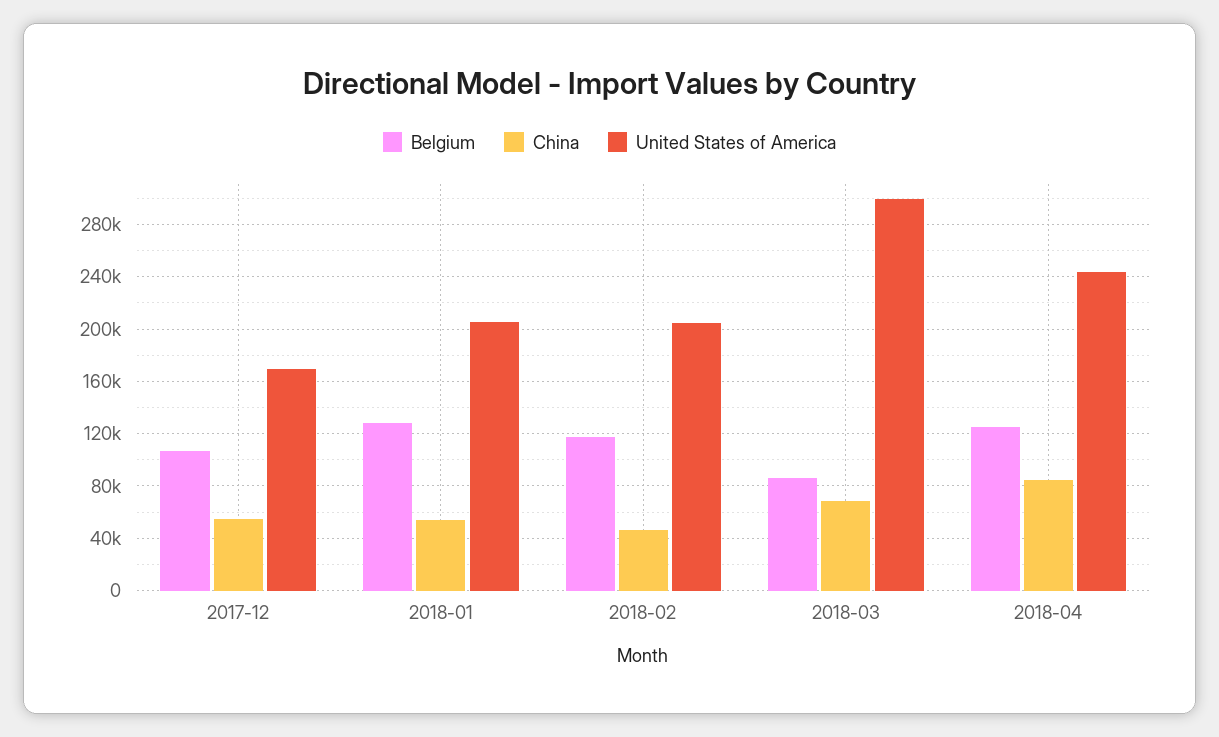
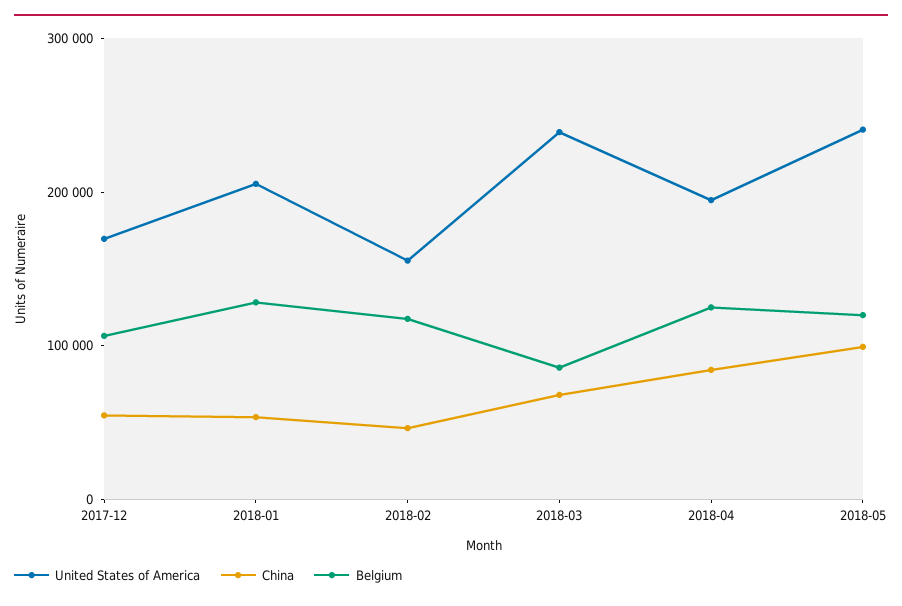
United States of America, 2018-02: 205000 -> 160000
United States of America, 2018-03: 300000 -> 240000
United States of America, 2018-04: 245000 -> 200000
United States of America, 2018-05: none -> 240000
China, 2018-05: none -> 100000
Belgium, 2018-05: none -> 120000

